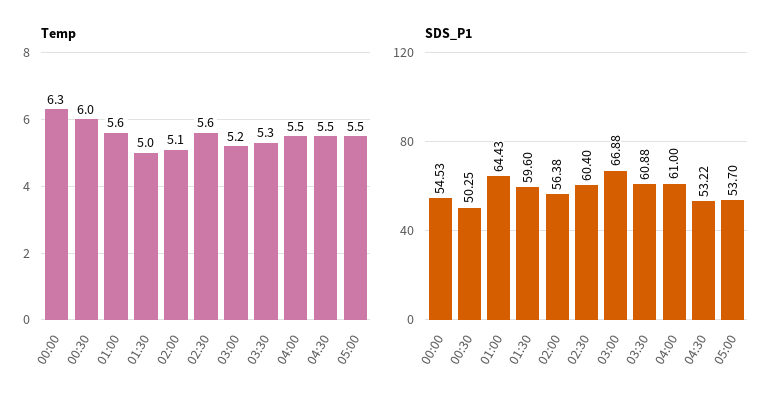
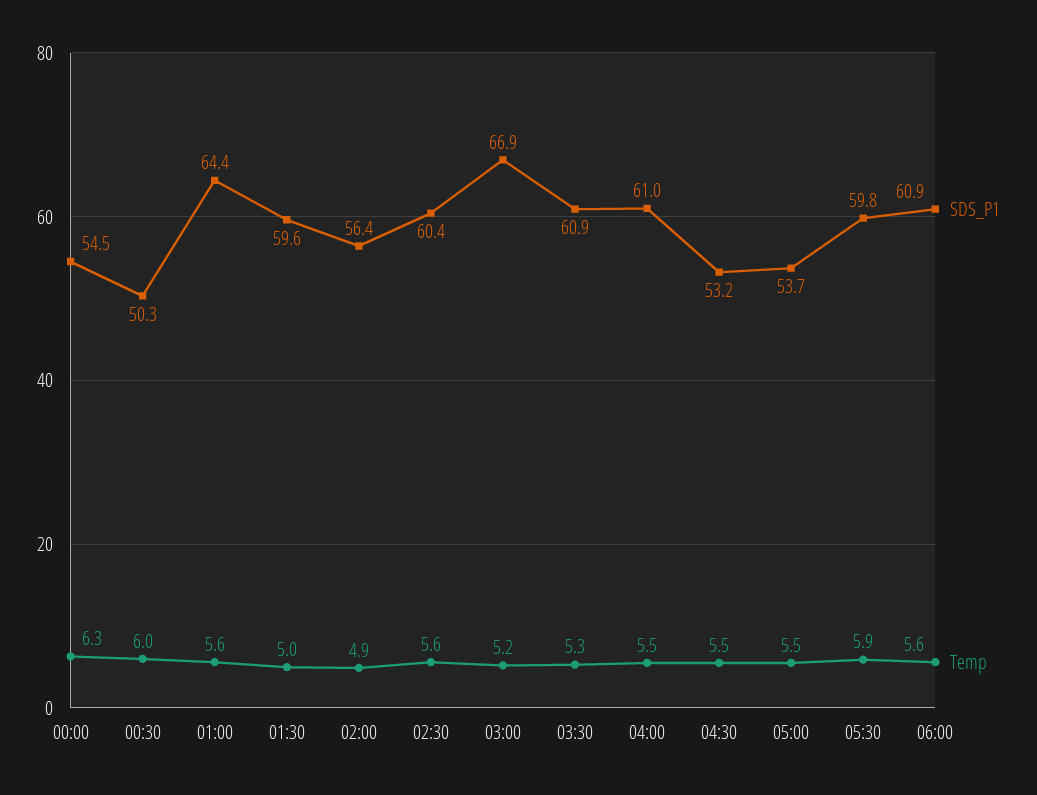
Temp, 02:00: 5.1 -> 4.9
SDS_P1, 05:30: none -> 59.8
Temp, 05:30: none -> 5.9
SDS_P1, 06:00: none -> 60.9
Temp, 06:00: none -> 5.6

